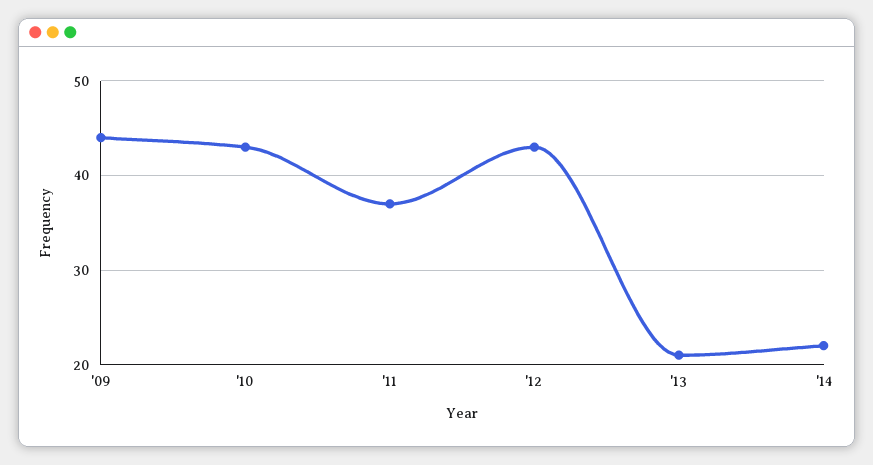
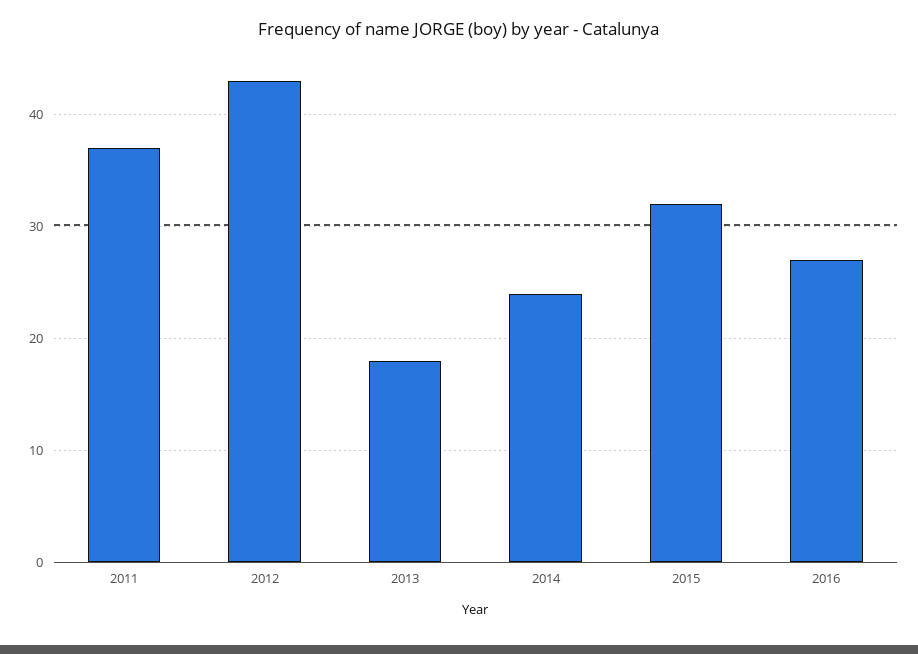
'09: 44 -> none
'10: 43 -> none
'13: 21 -> 18
'14: 22 -> 24
2015: none -> 32
2016: none -> 27

